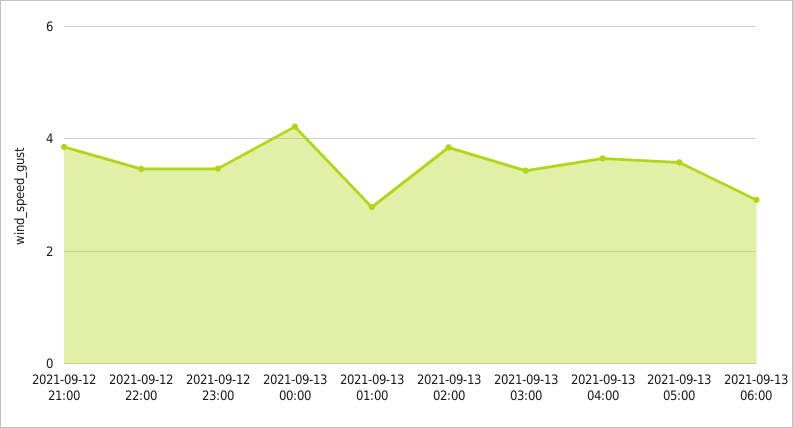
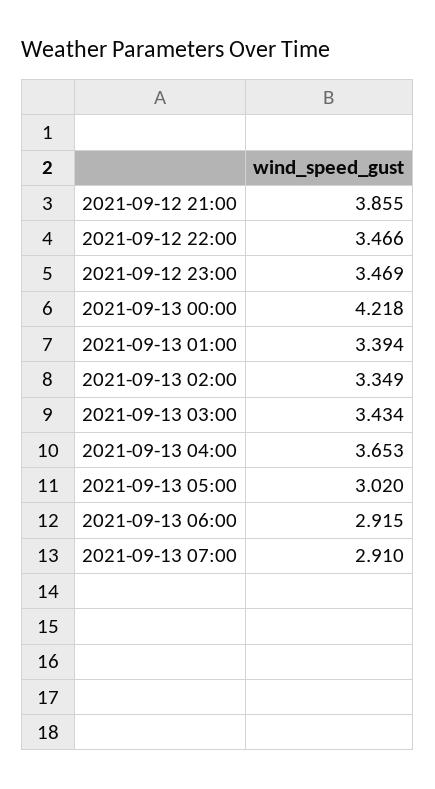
2021-09-13 01:00: 2.8 -> 3.394
2021-09-13 02:00: 3.8 -> 3.349
2021-09-13 05:00: 3.6 -> 3.02
2021-09-13 07:00: none -> 2.91

